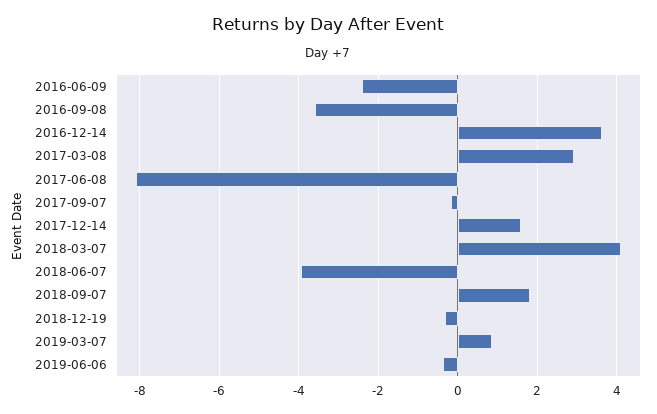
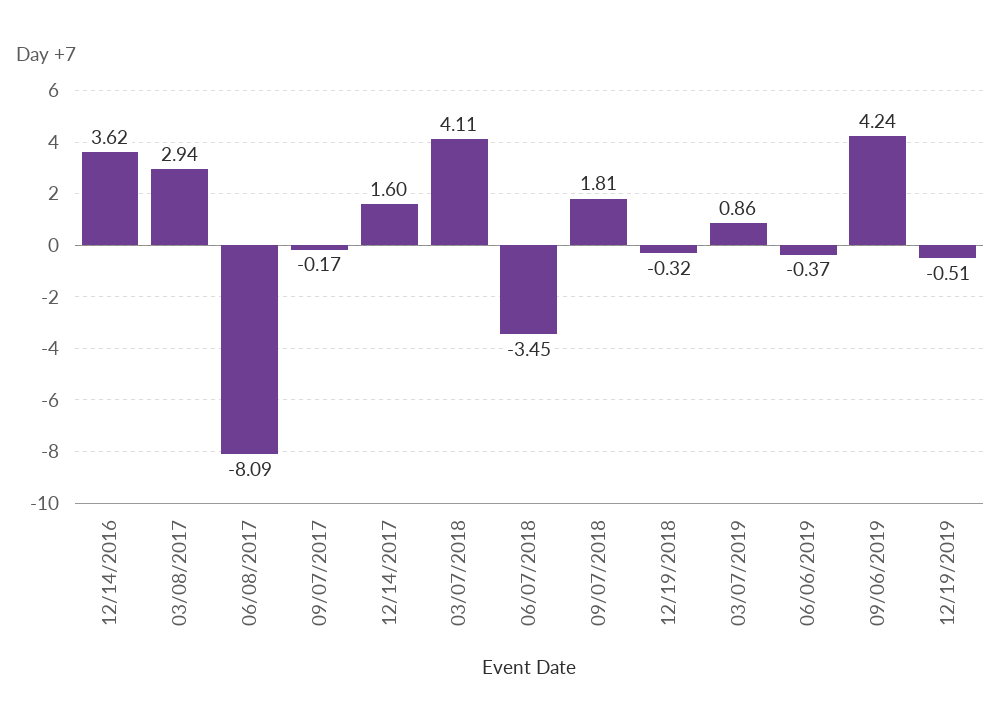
2016-06-09: -2.4 -> none
2016-09-08: -3.6 -> none
2018-06-07: -4 -> -3.45
09/06/2019: none -> 4.24
12/19/2019: none -> -0.51

